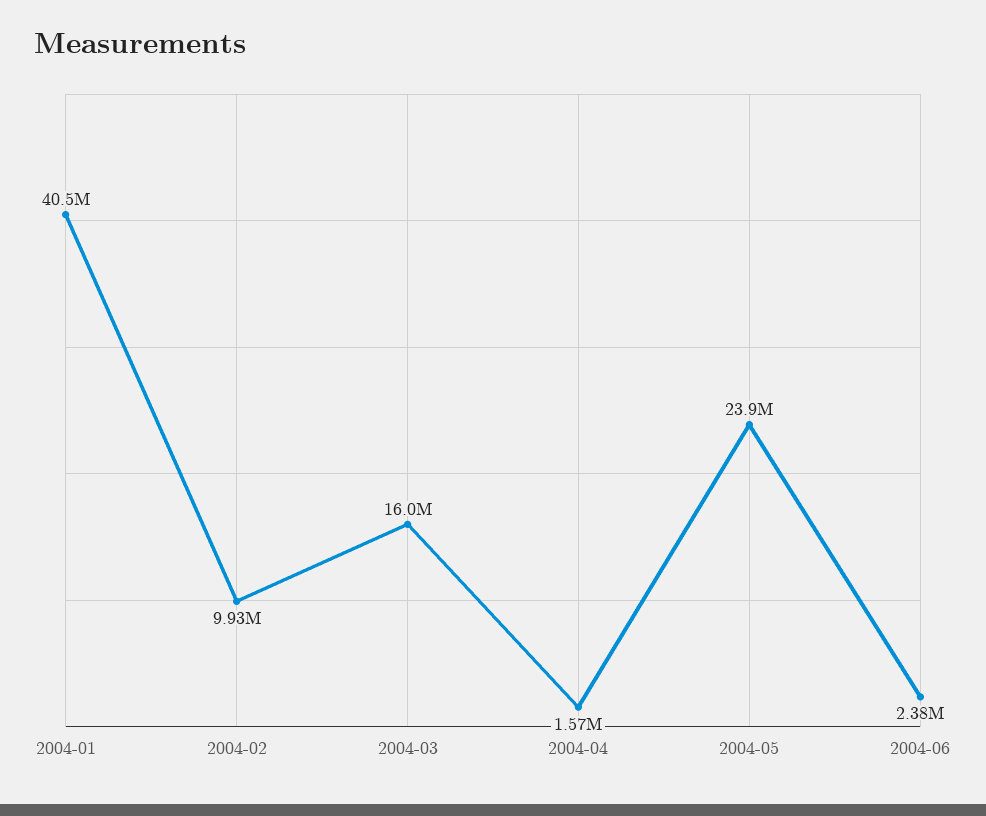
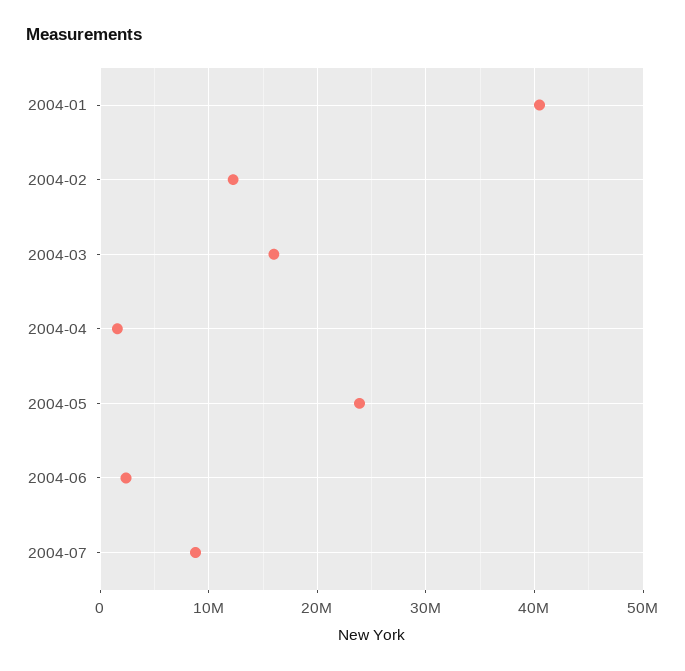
2004-02: 9930000 -> 12000000
2004-07: none -> 9000000

